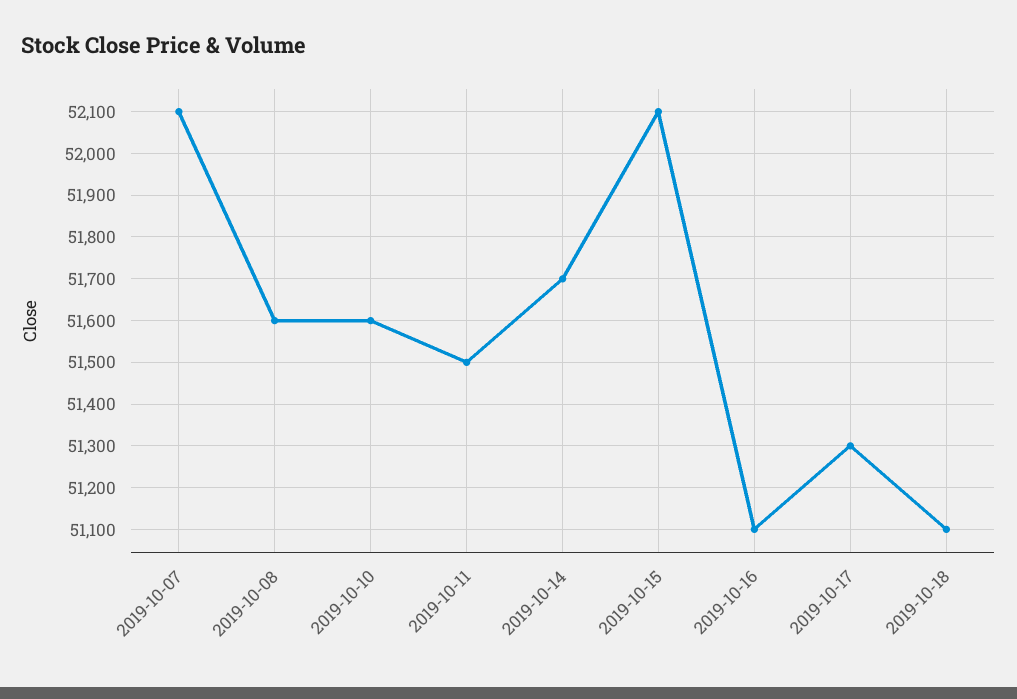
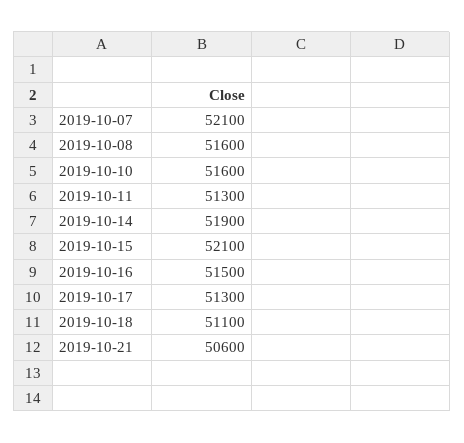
2019-10-11: 51500 -> 51300
2019-10-14: 51700 -> 51900
2019-10-16: 51100 -> 51500
2019-10-21: none -> 50600

